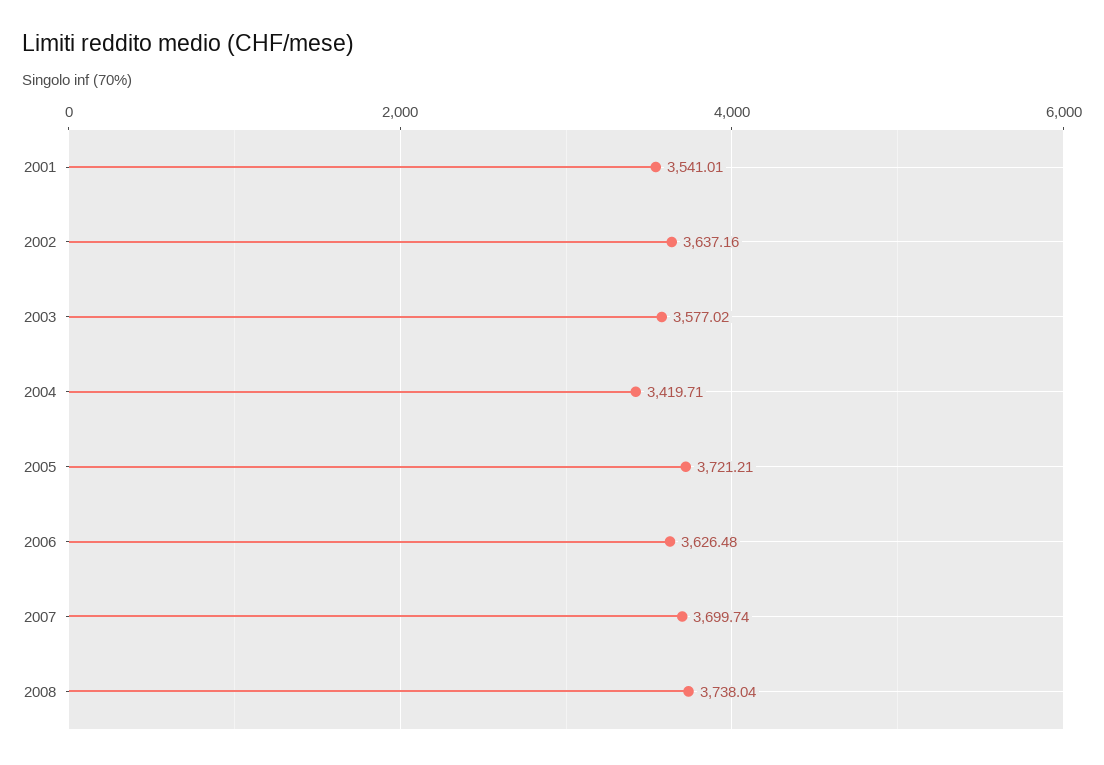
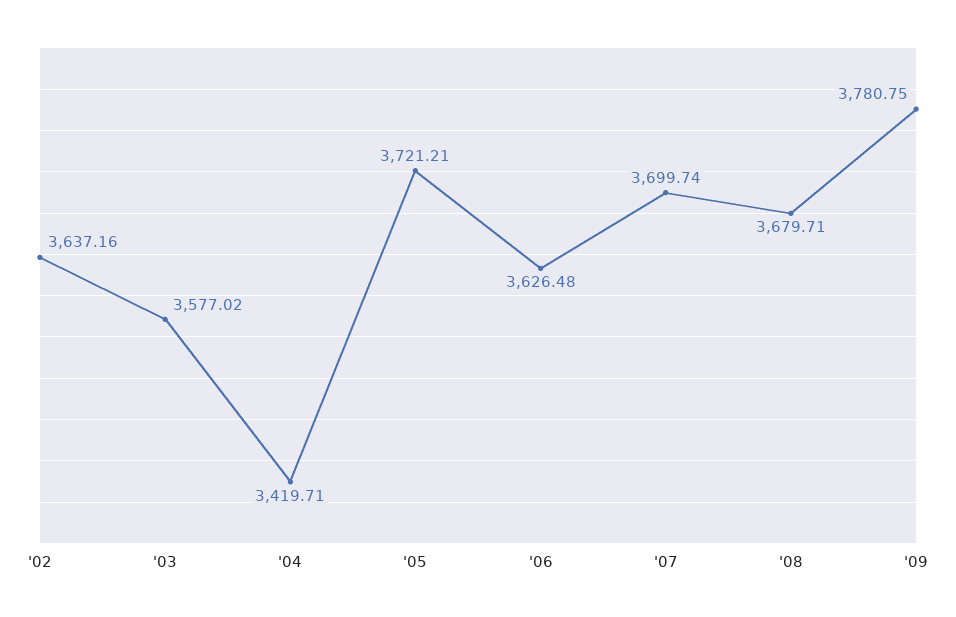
2001: 3541.01 -> none
2008: 3738.04 -> 3679.71
'09: none -> 3780.75

